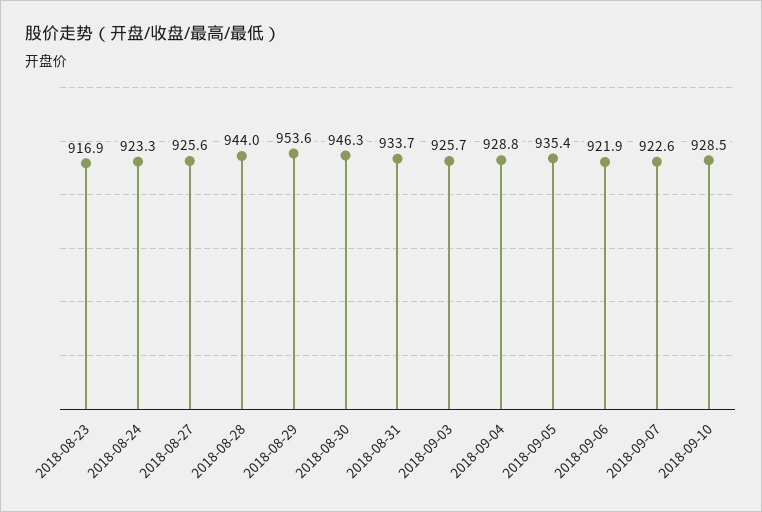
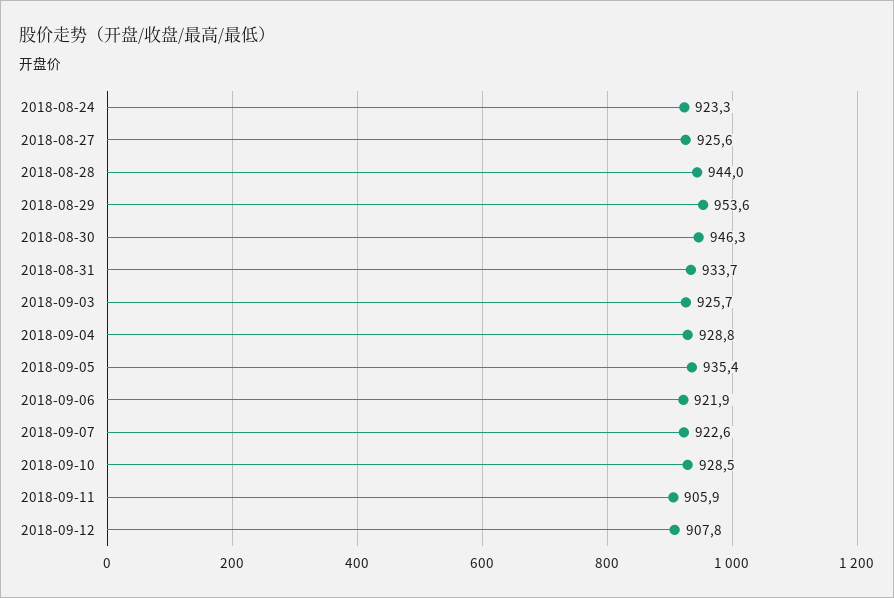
2018-08-23: 916.9 -> none
2018-09-11: none -> 905.9
2018-09-12: none -> 907.8

